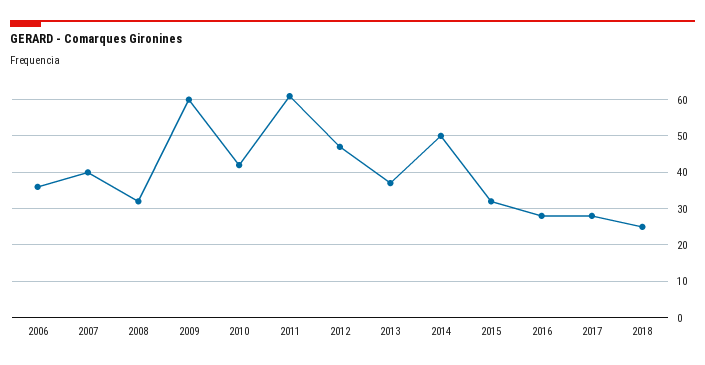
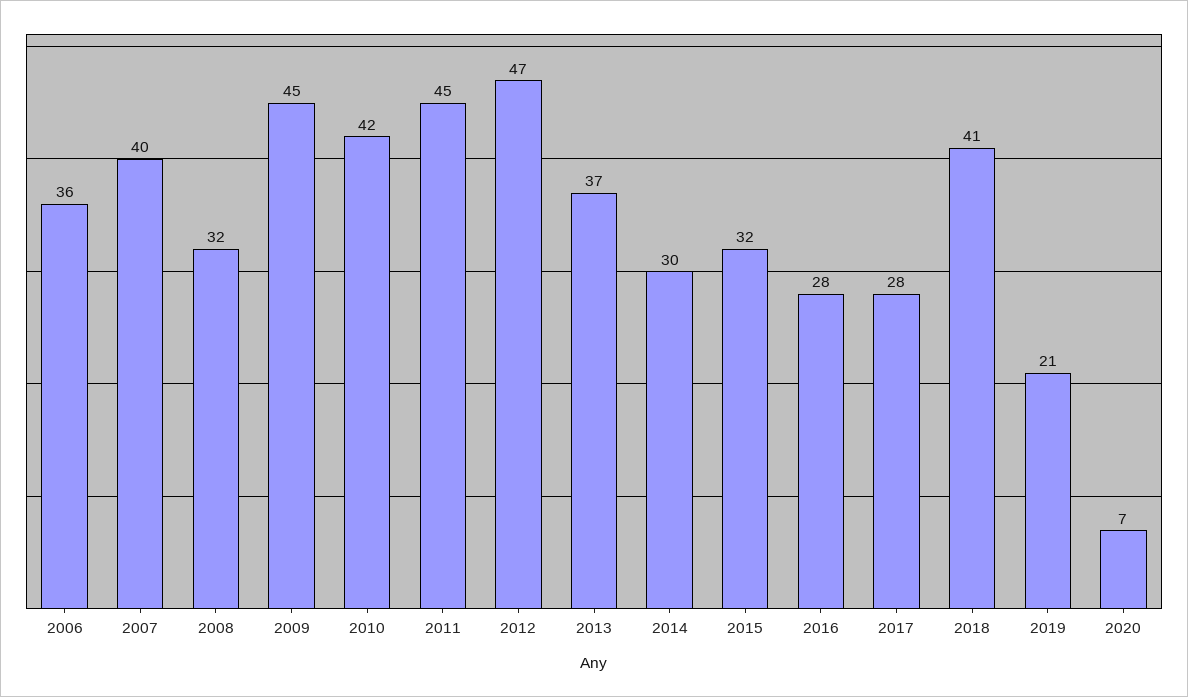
2009: 60 -> 45
2011: 60 -> 45
2014: 50 -> 30
2018: 25 -> 41
2019: none -> 21
2020: none -> 7

